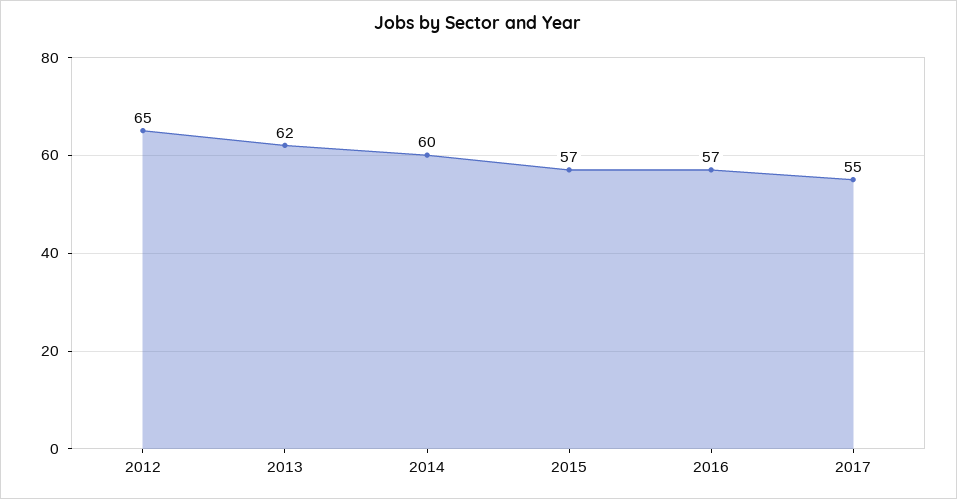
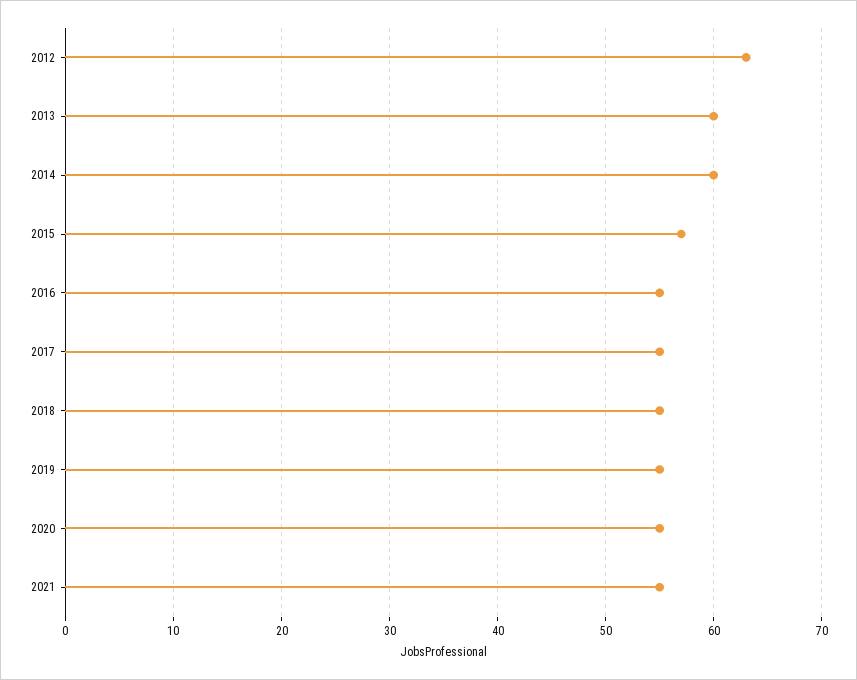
2012: 65 -> 63
2013: 62 -> 60
2016: 57 -> 55
2018: none -> 55
2019: none -> 55
2020: none -> 55
2021: none -> 55

